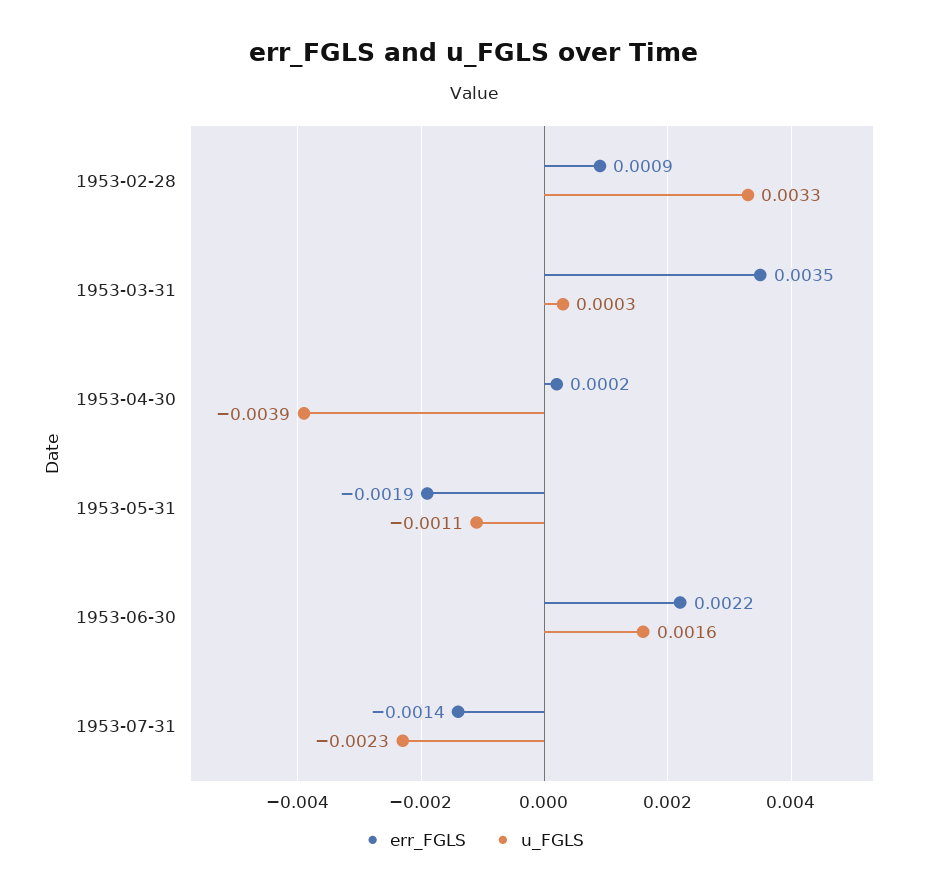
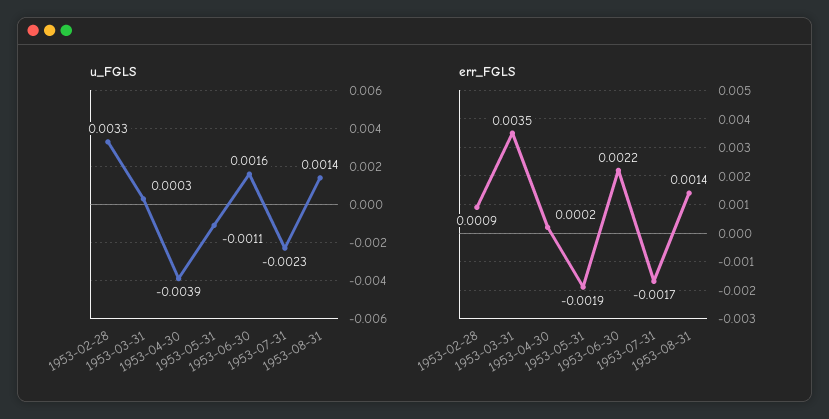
err_FGLS, 1953-07-31: -0.0014 -> -0.0017
u_FGLS, 1953-08-31: none -> 0.0014
err_FGLS, 1953-08-31: none -> 0.0014

